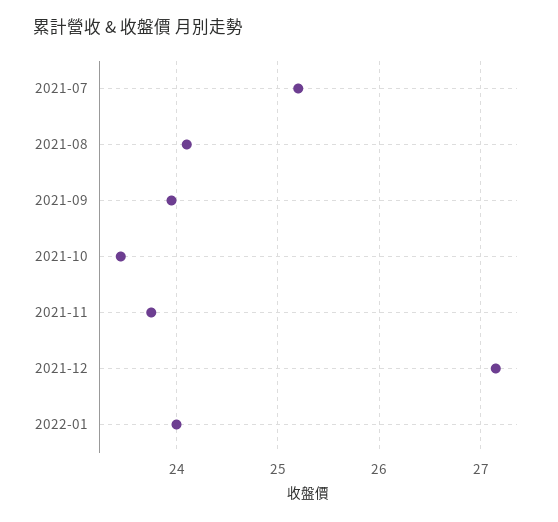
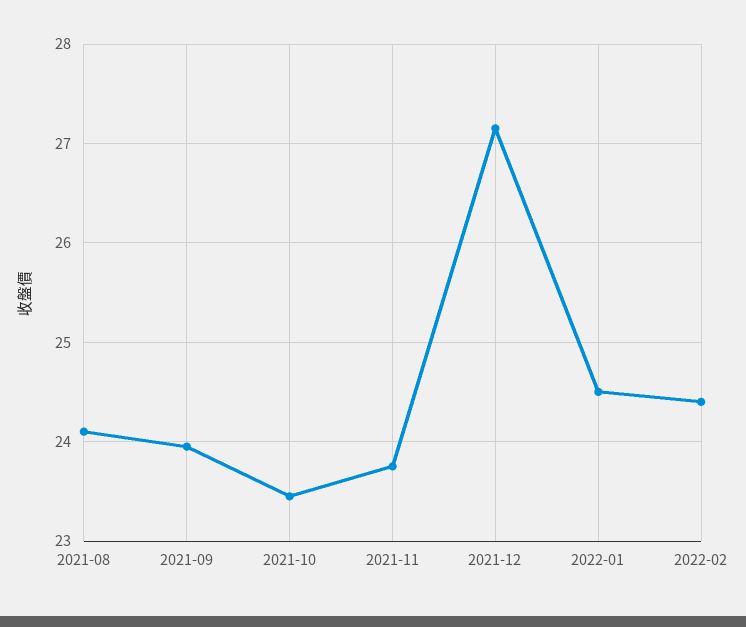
2021-07: 25.2 -> none
2022-01: 24 -> 24.5
2022-02: none -> 24.4

